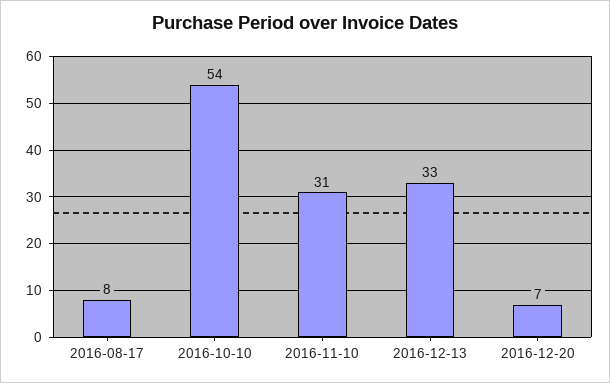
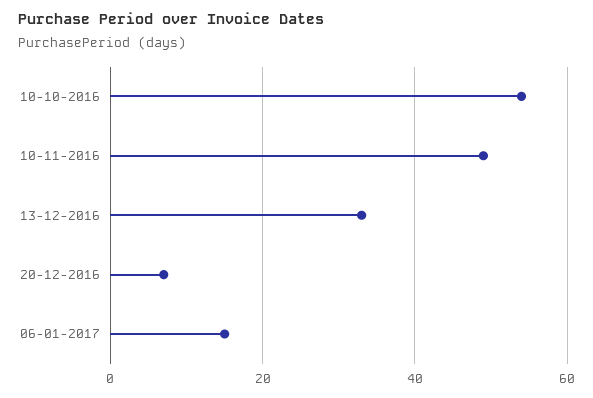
2016-08-17: 8 -> none
2016-11-10: 31 -> 50
06-01-2017: none -> 15

